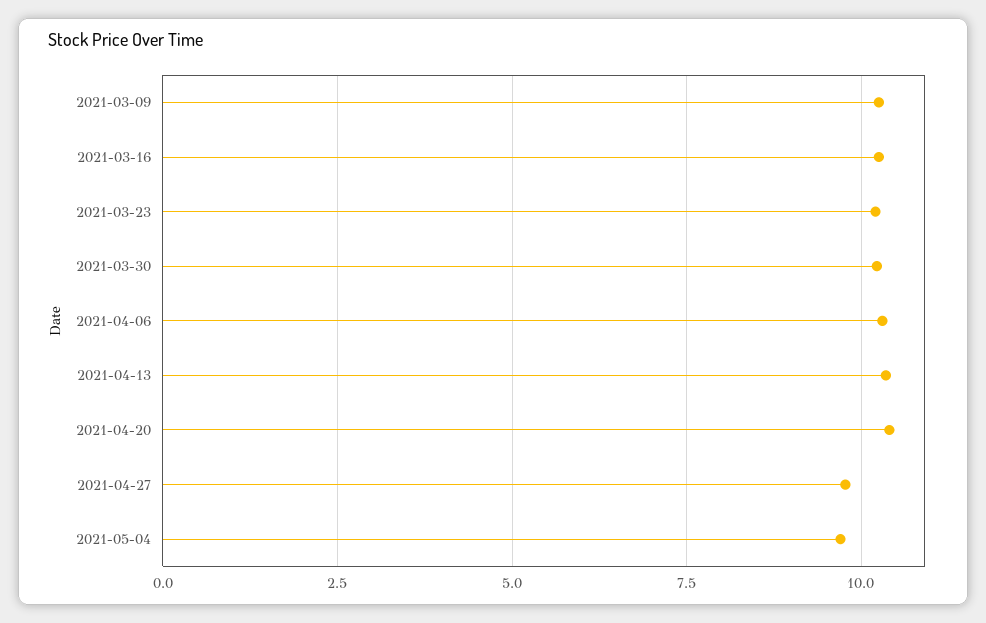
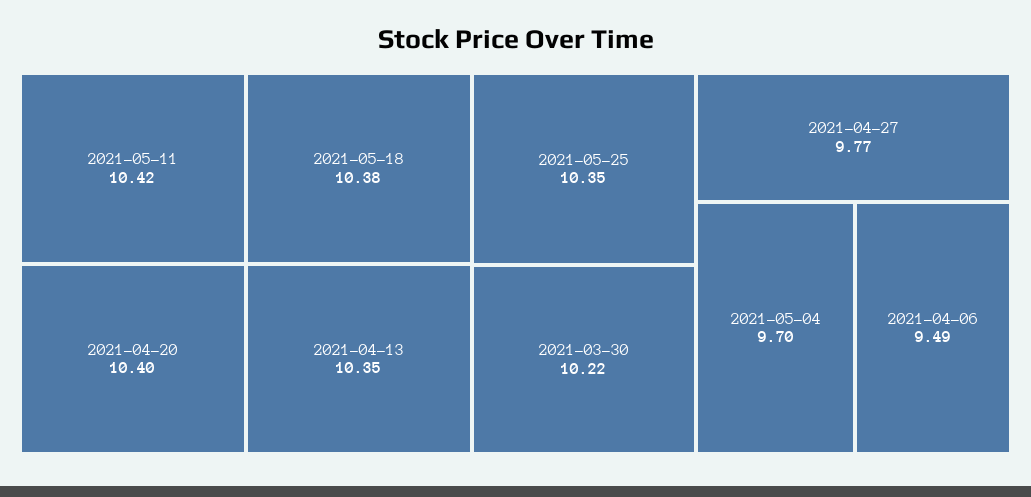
2021-03-09: 10.25 -> none
2021-03-16: 10.25 -> none
2021-03-23: 10.25 -> none
2021-04-06: 10.25 -> 9.49
2021-05-11: none -> 10.42
2021-05-18: none -> 10.38
2021-05-25: none -> 10.35

